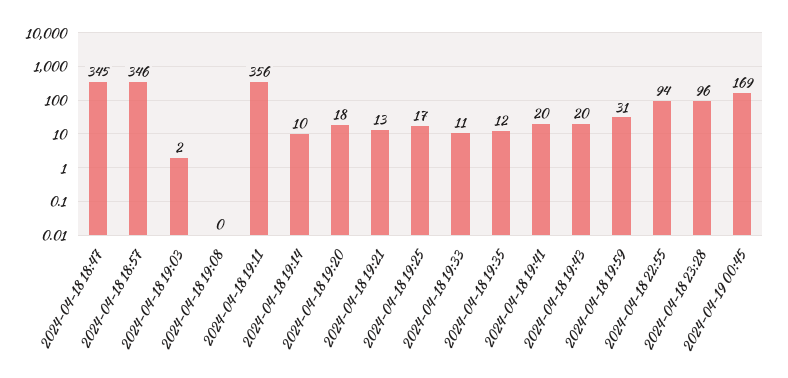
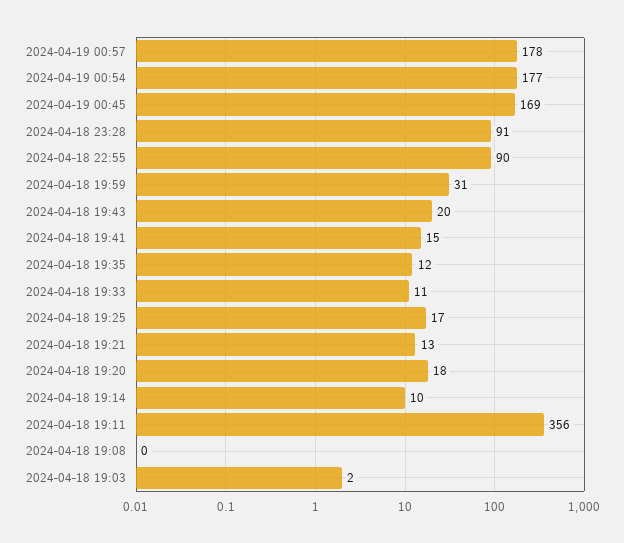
2024-04-18 18:47: 345 -> none
2024-04-18 18:57: 346 -> none
2024-04-18 19:41: 20 -> 15
2024-04-18 22:55: 94 -> 90
2024-04-18 23:28: 96 -> 91
2024-04-19 00:57: none -> 178
2024-04-19 00:54: none -> 177

